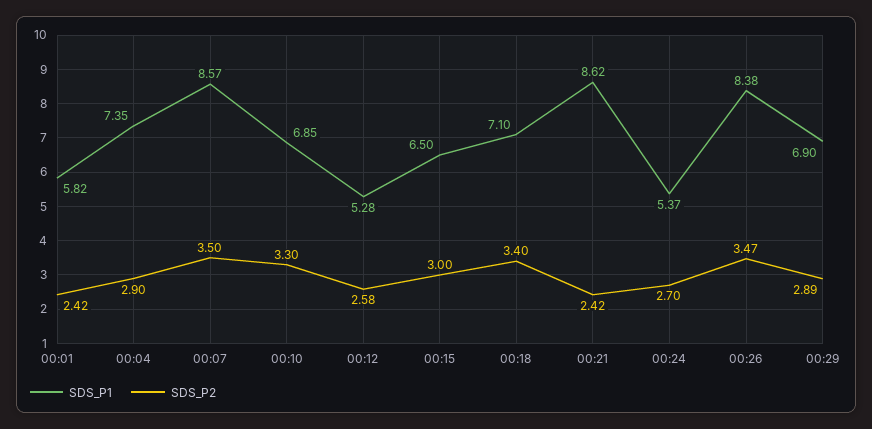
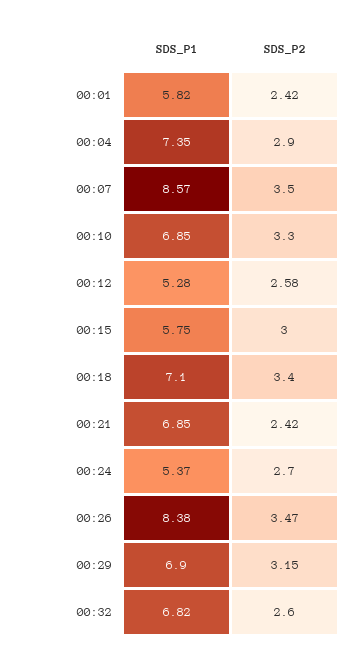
SDS_P1, 00:15: 6.5 -> 5.75
SDS_P1, 00:21: 8.62 -> 6.85
SDS_P2, 00:29: 2.89 -> 3.15
SDS_P1, 00:32: none -> 6.82
SDS_P2, 00:32: none -> 2.6

